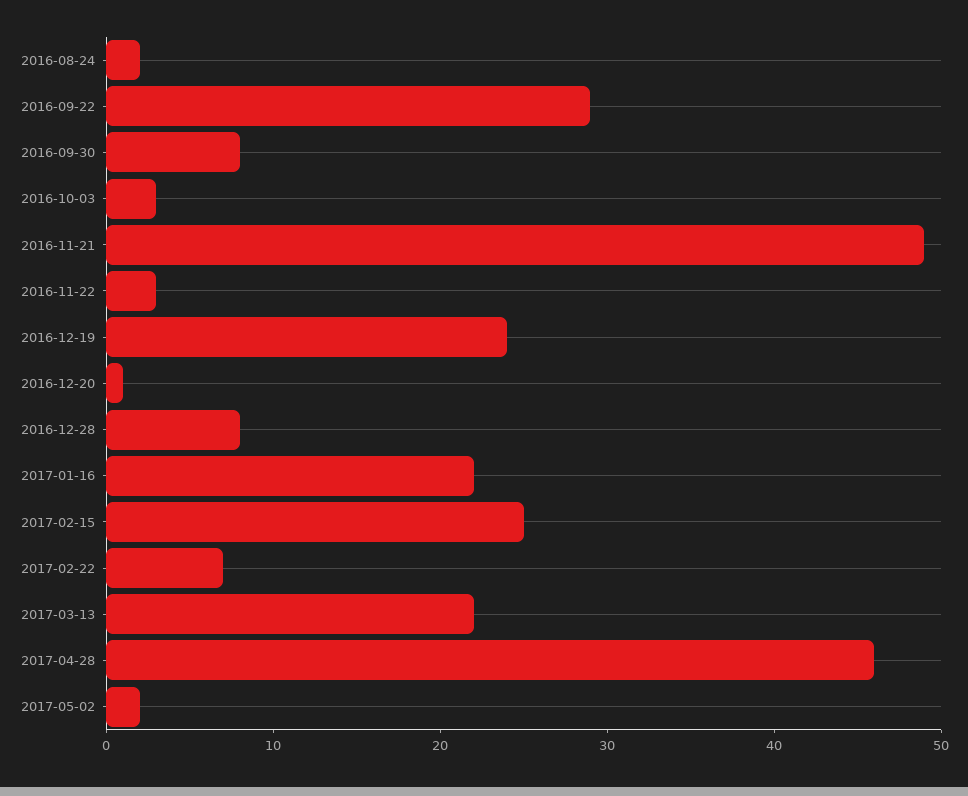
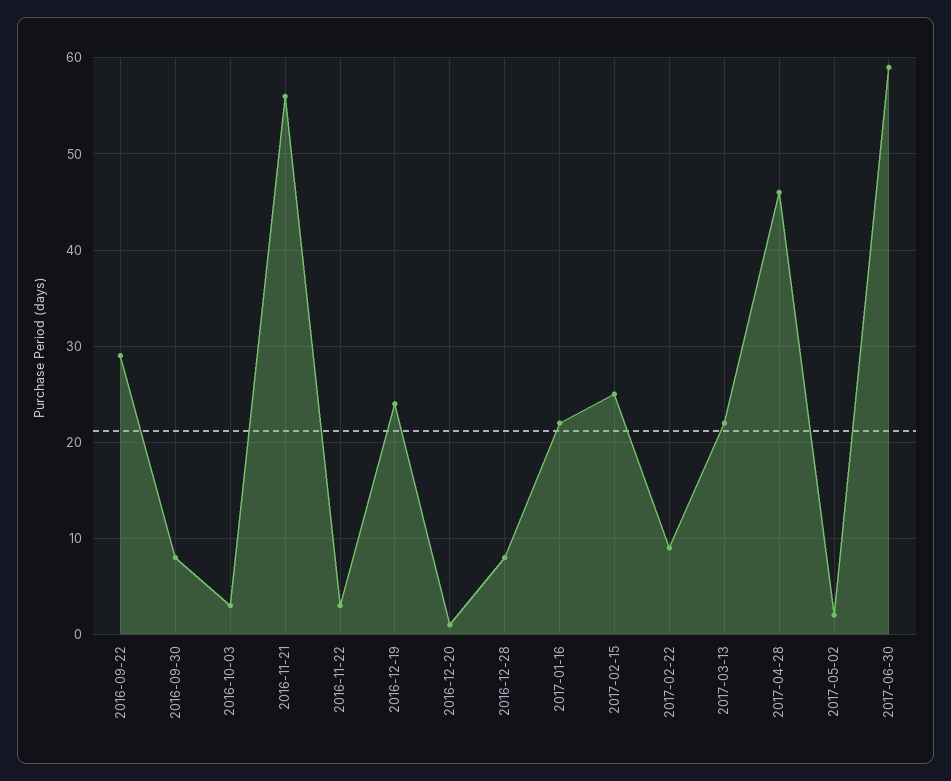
2016-08-24: 2 -> none
2016-11-21: 49 -> 56
2017-02-22: 7 -> 9
2017-06-30: none -> 59

